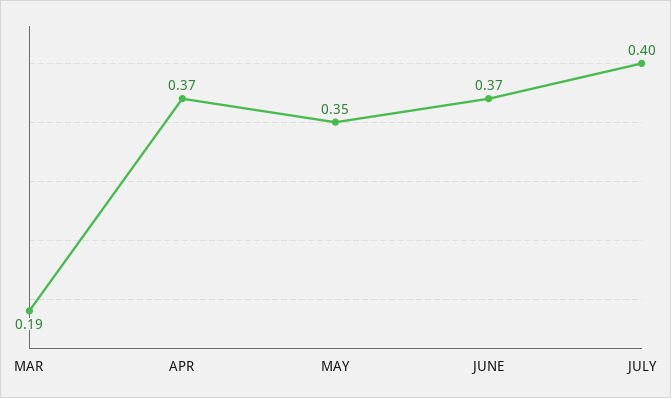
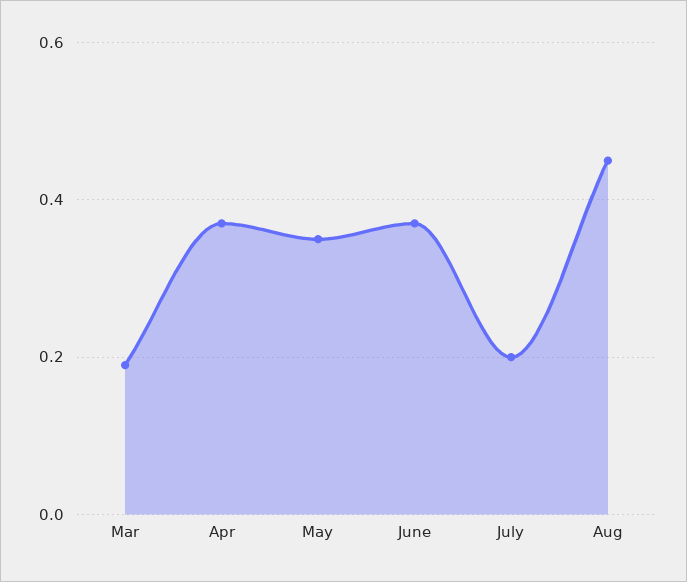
JULY: 0.4 -> 0.2
Aug: none -> 0.45

